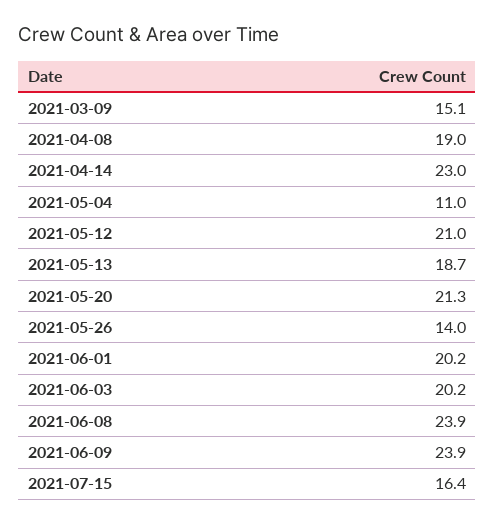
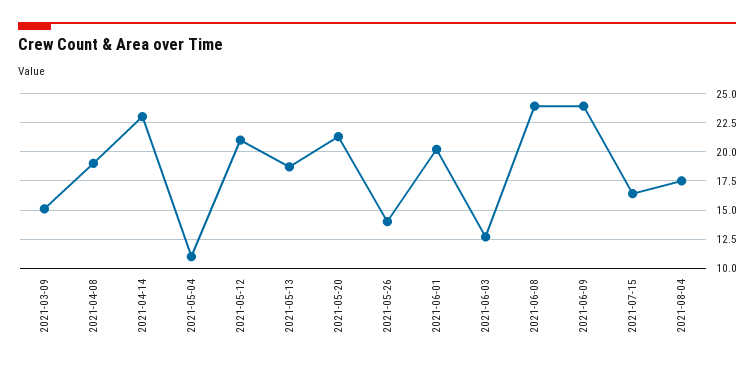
2021-06-03: 20.2 -> 12.5
2021-08-04: none -> 17.5

